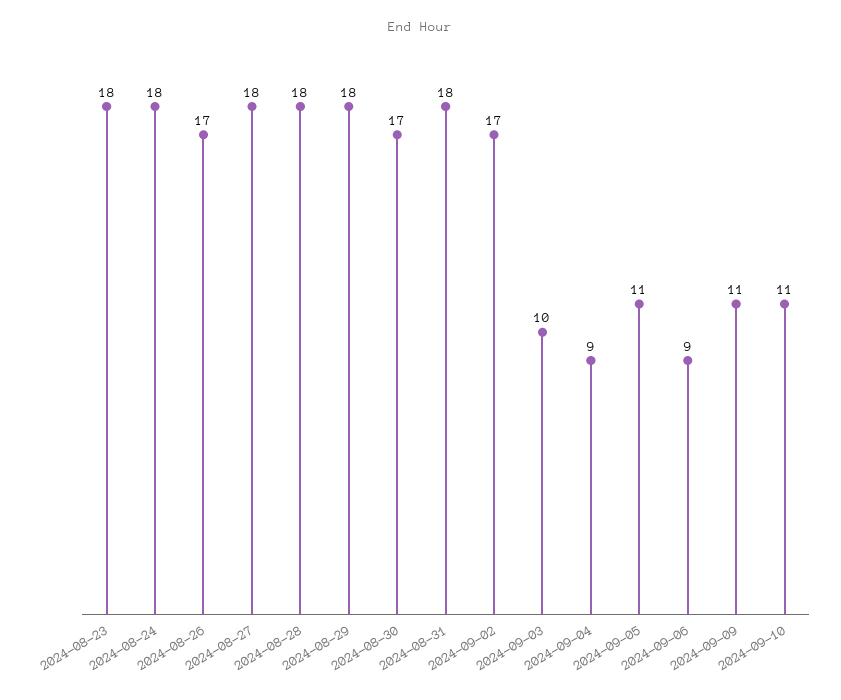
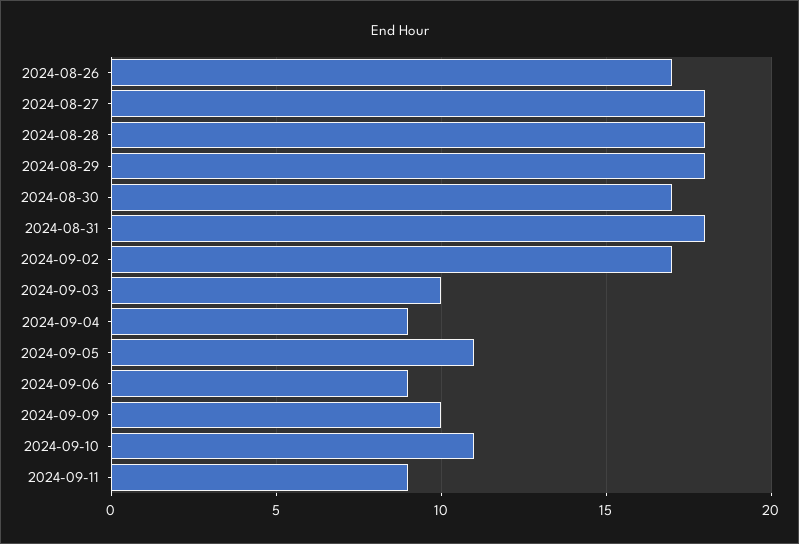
2024-08-23: 18 -> none
2024-08-24: 18 -> none
2024-09-09: 11 -> 10
2024-09-11: none -> 9

